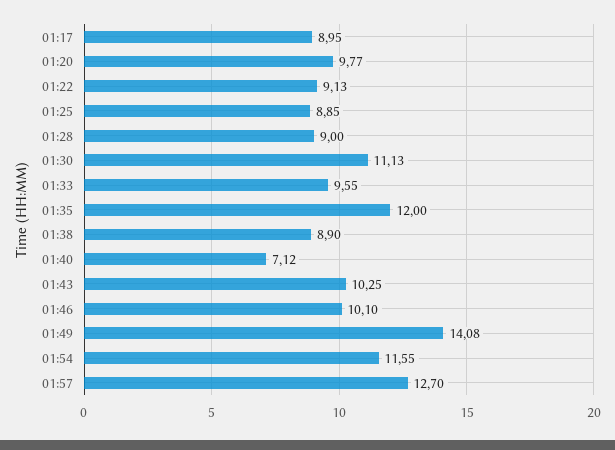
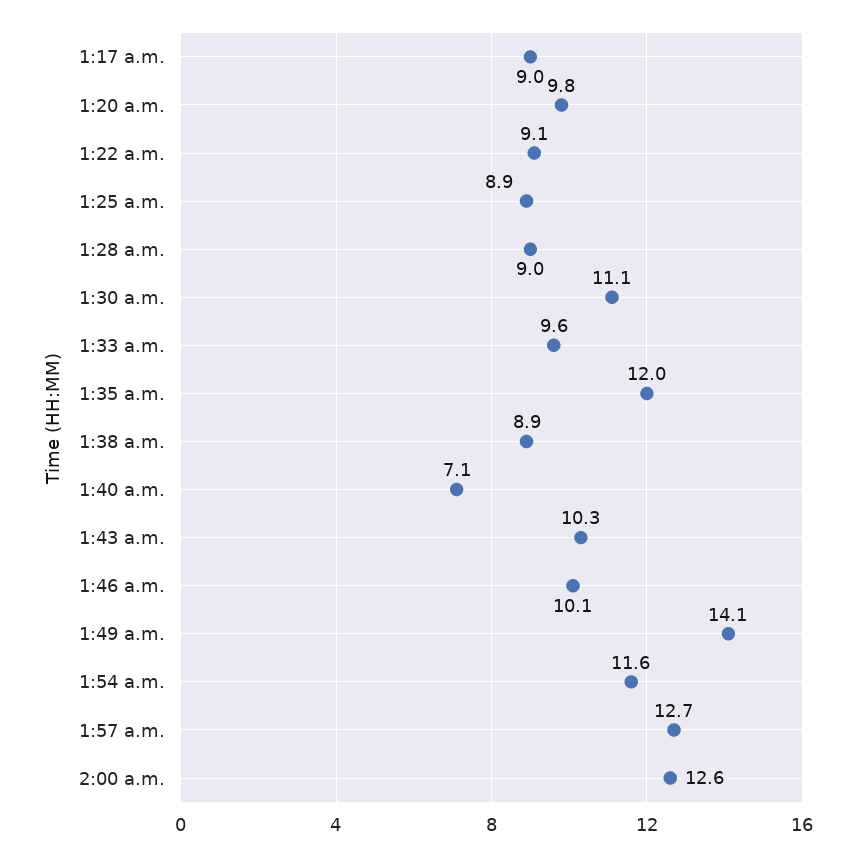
2:00 a.m.: none -> 12.6

